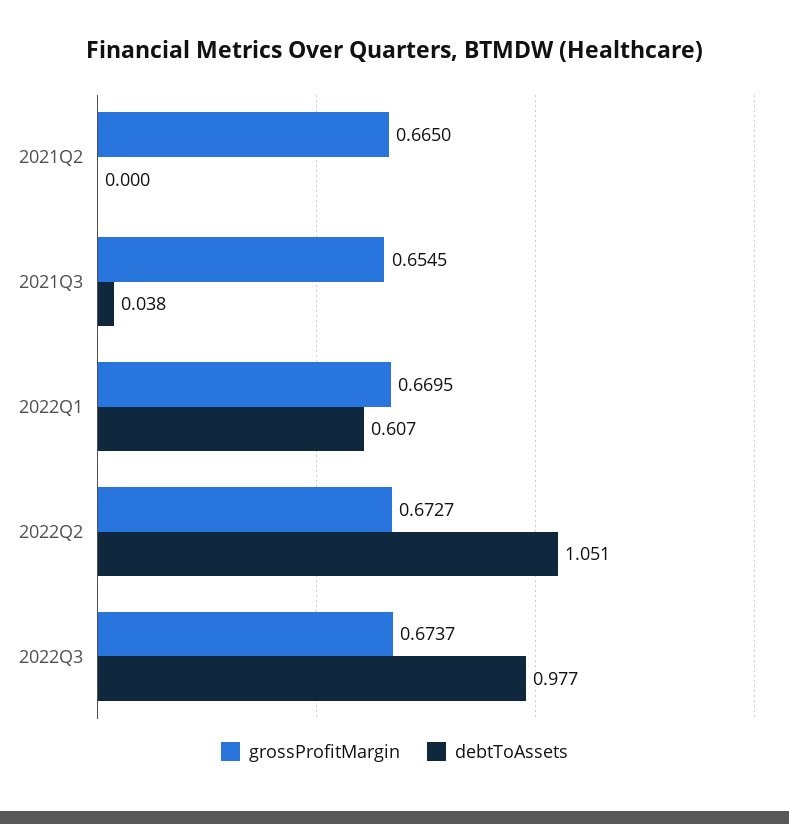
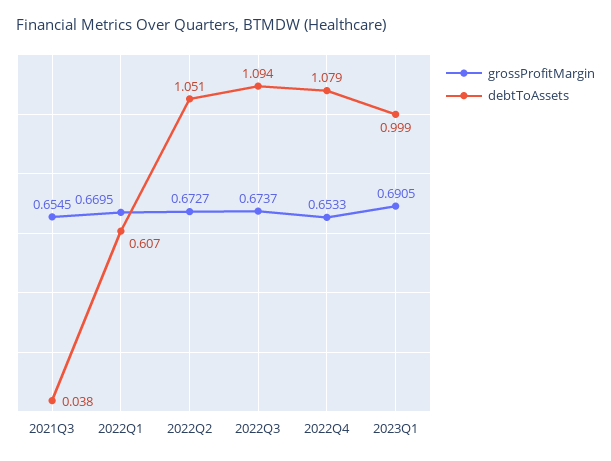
grossProfitMargin, 2021Q2: 0.665 -> none
debtToAssets, 2021Q2: 0 -> none
debtToAssets, 2022Q3: 0.977 -> 1.094
grossProfitMargin, 2022Q4: none -> 0.6533
debtToAssets, 2022Q4: none -> 1.079
grossProfitMargin, 2023Q1: none -> 0.6905
debtToAssets, 2023Q1: none -> 0.999

